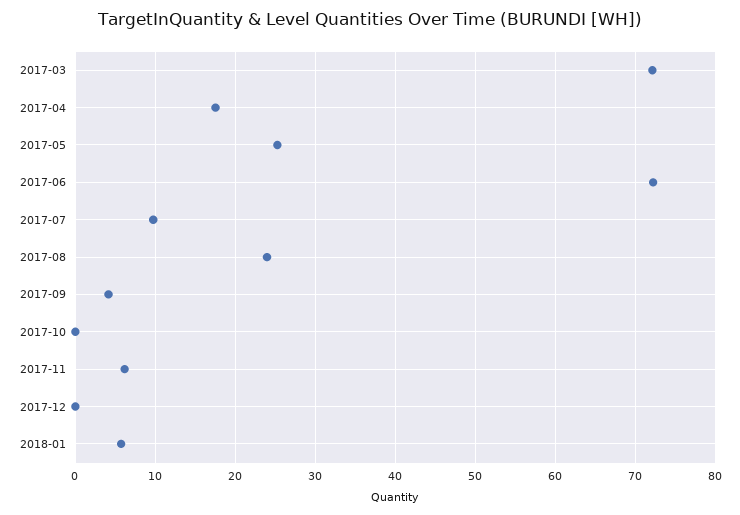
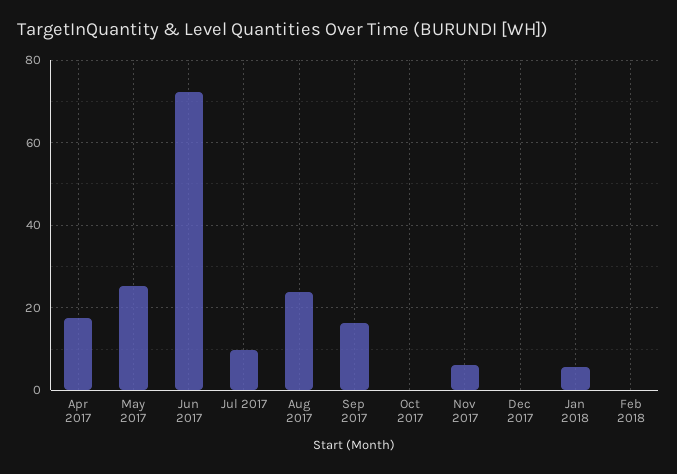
2017-03: 72 -> none
2017-09: 4 -> 16
Feb 2018: none -> 0

